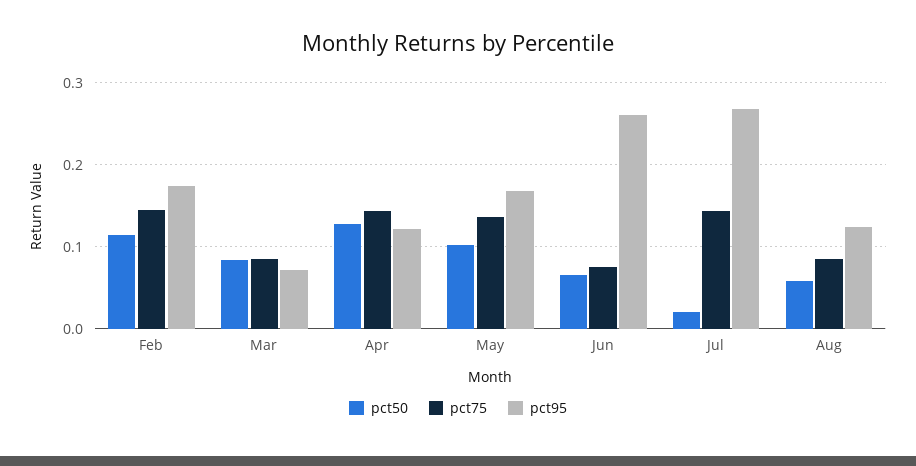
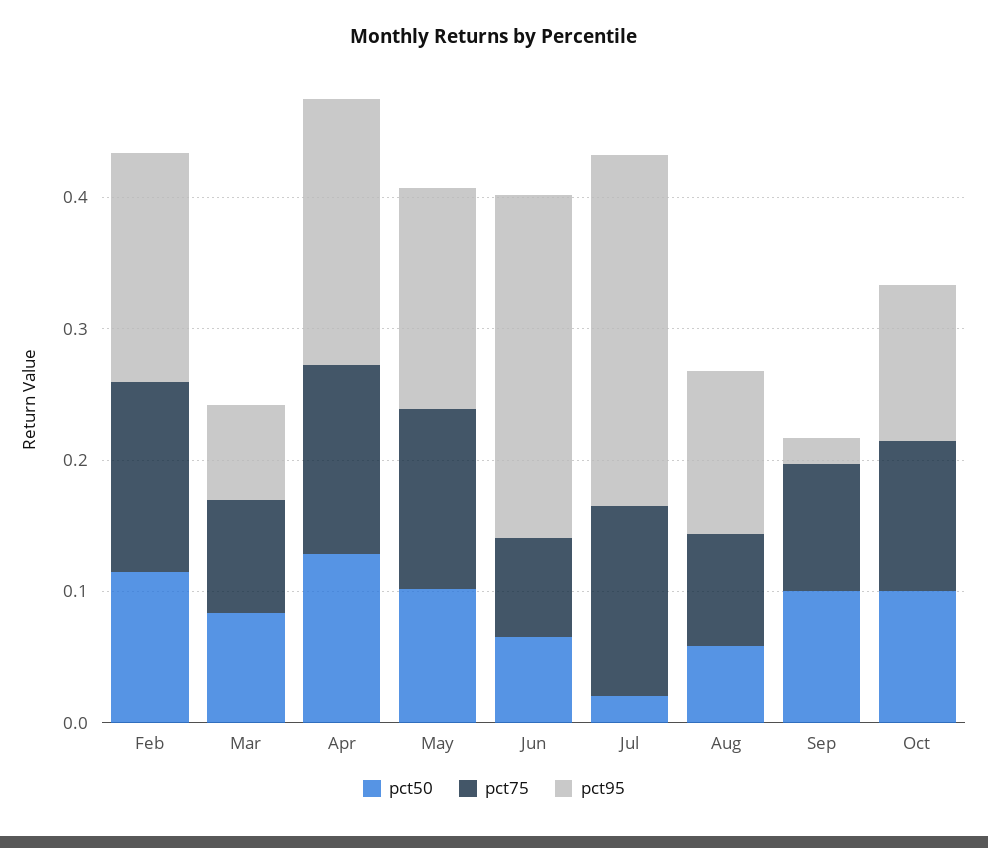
pct95, Apr: 0.12 -> 0.2
pct50, Sep: none -> 0.1
pct75, Sep: none -> 0.1
pct95, Sep: none -> 0.02
pct50, Oct: none -> 0.1
pct75, Oct: none -> 0.12
pct95, Oct: none -> 0.12

